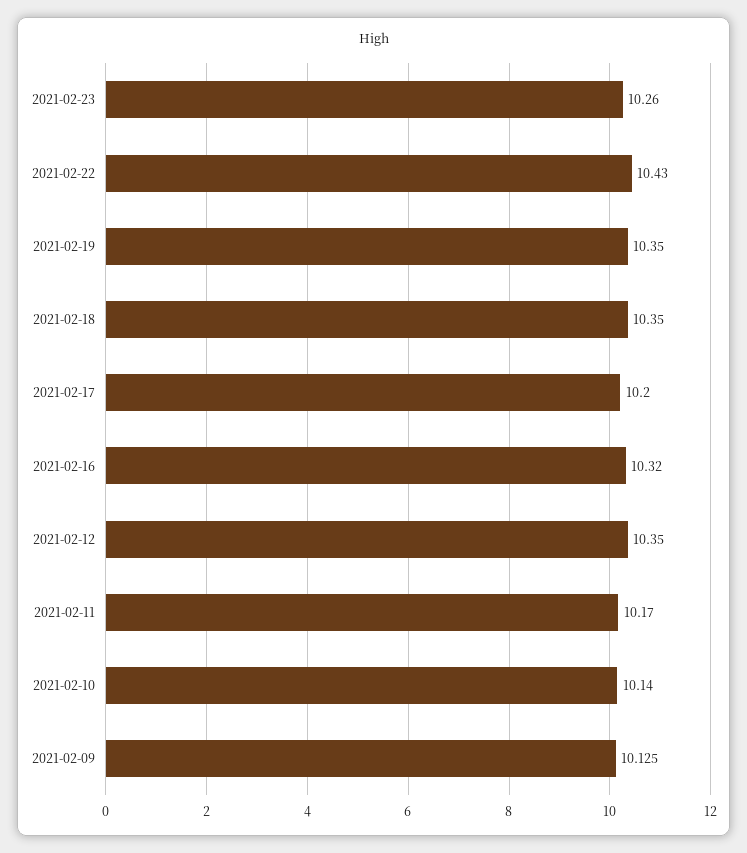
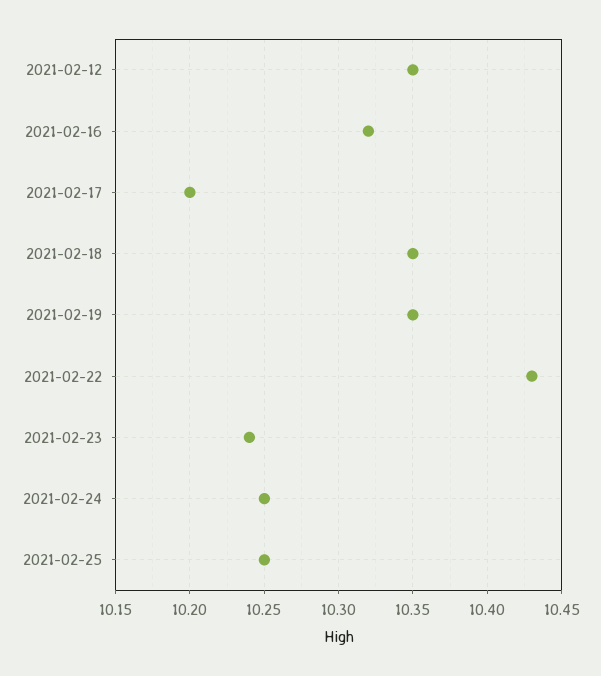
2021-02-23: 10.26 -> 10.24
2021-02-11: 10.17 -> none
2021-02-10: 10.14 -> none
2021-02-09: 10.125 -> none
2021-02-24: none -> 10.25
2021-02-25: none -> 10.25

